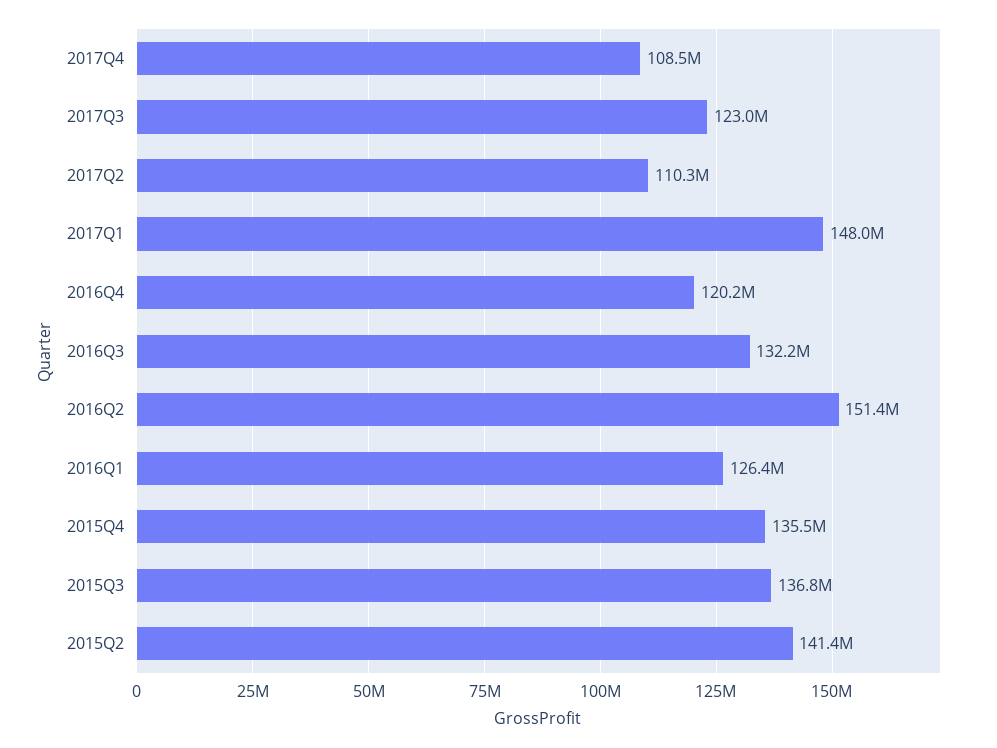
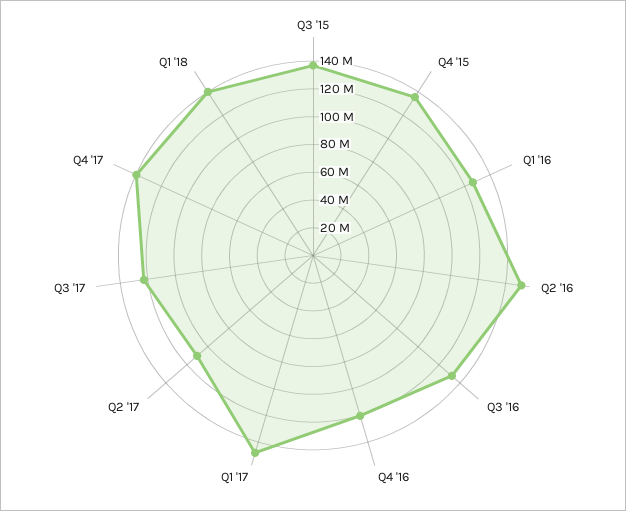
2017Q4: 108500000 -> 140000000
2015Q2: 141400000 -> none
Q1 '18: none -> 140000000

